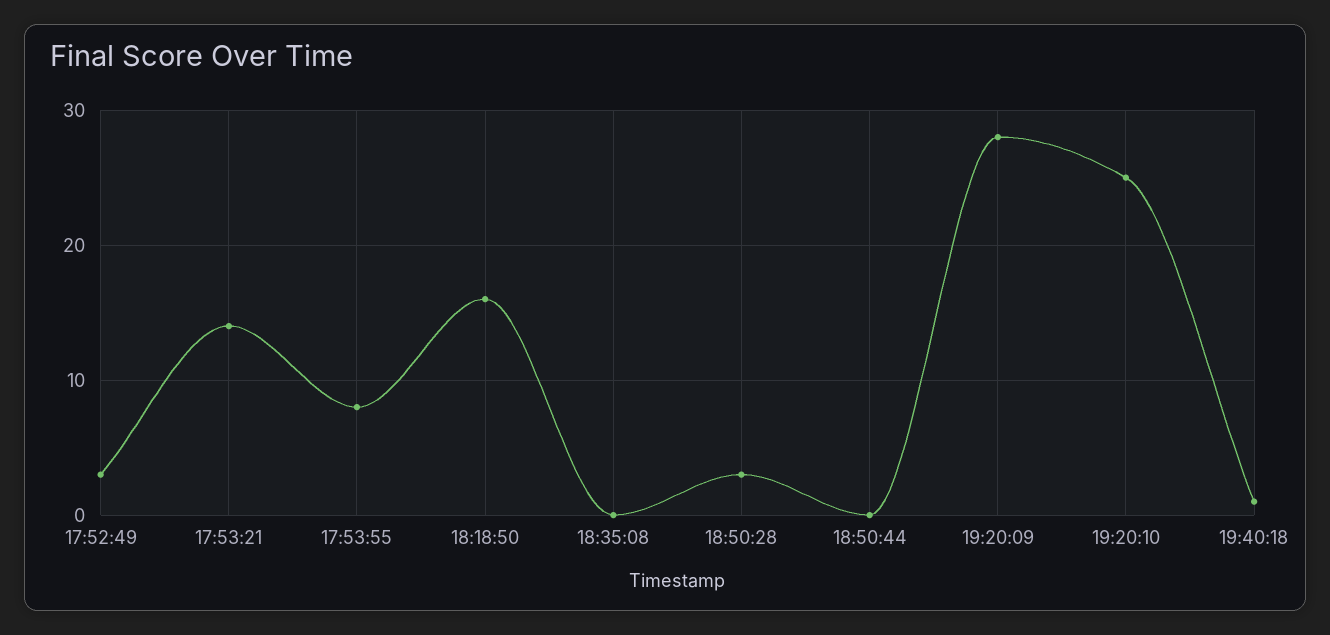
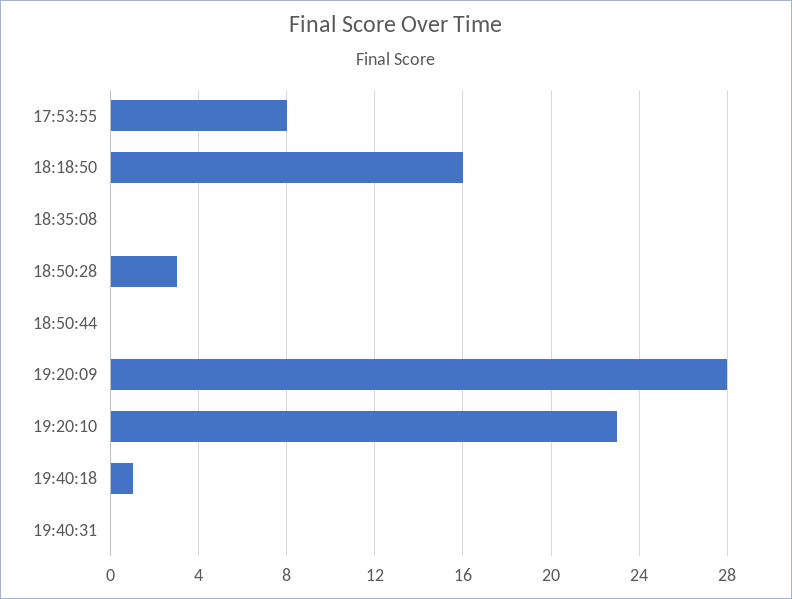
17:52:49: 3 -> none
17:53:21: 14 -> none
19:20:10: 25 -> 23
19:40:31: none -> 0

